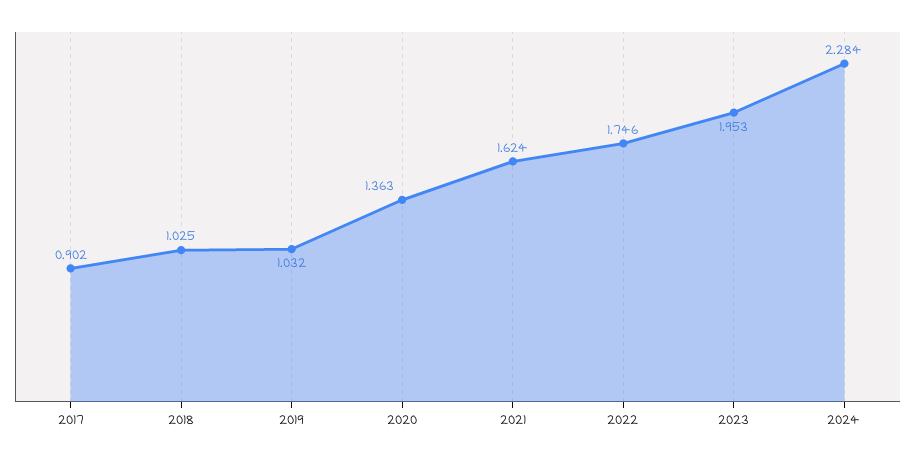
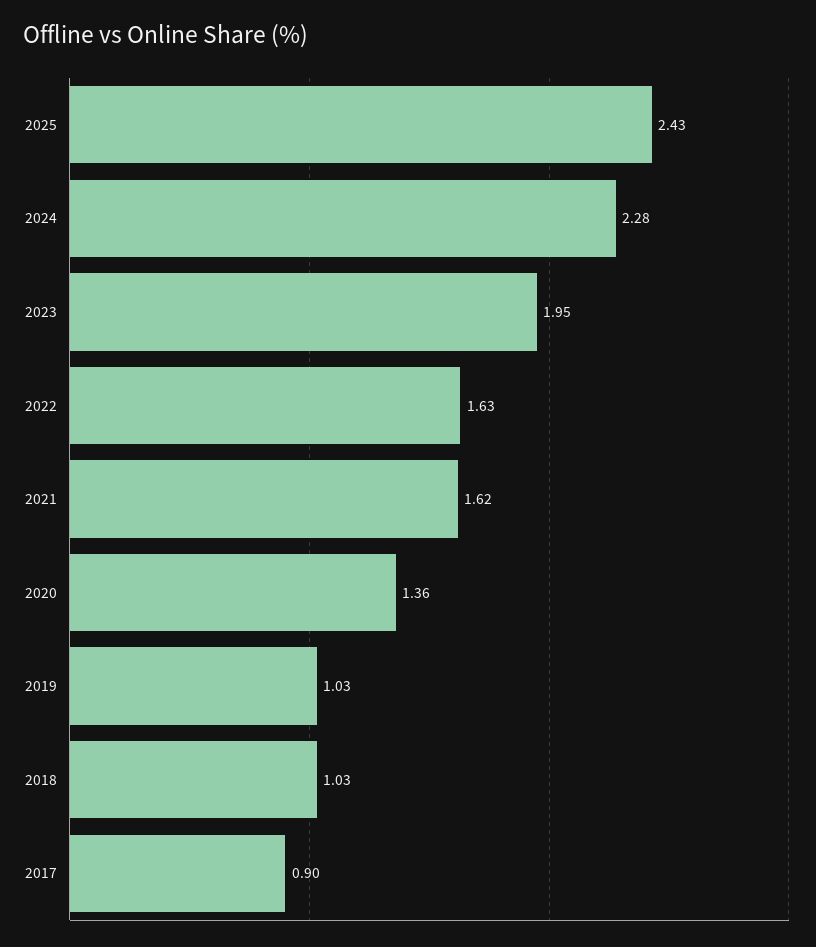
2022: 1.746 -> 1.63
2025: none -> 2.43

